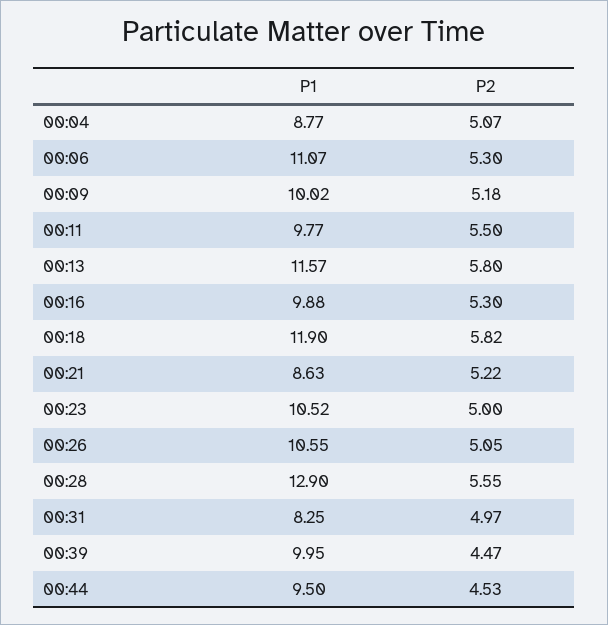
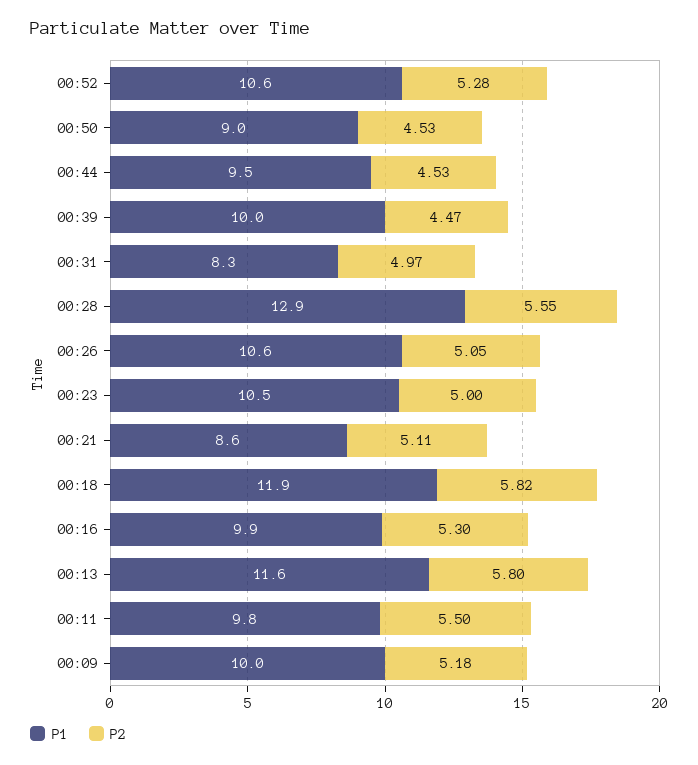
P1, 00:04: 8.77 -> none
P2, 00:04: 5.07 -> none
P1, 00:06: 11.07 -> none
P2, 00:06: 5.3 -> none
P2, 00:21: 5.22 -> 5.11
P1, 00:52: none -> 10.6
P2, 00:52: none -> 5.28
P1, 00:50: none -> 9
P2, 00:50: none -> 4.53

